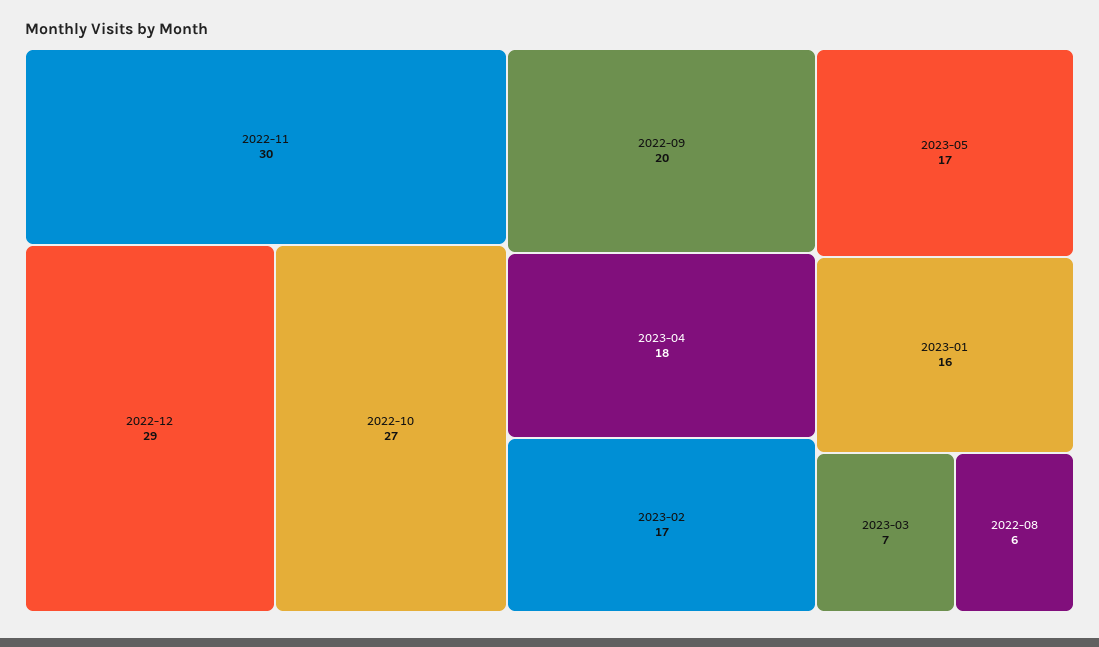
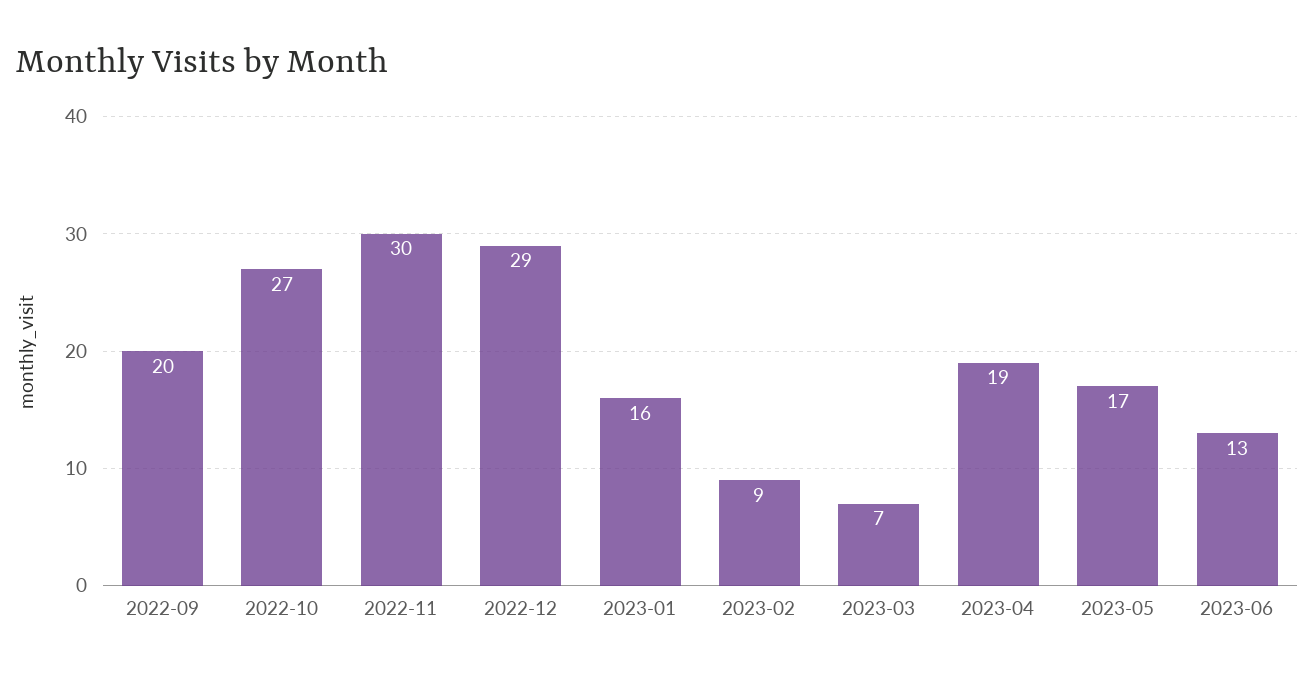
2023-04: 18 -> 19
2023-02: 17 -> 9
2022-08: 6 -> none
2023-06: none -> 13

